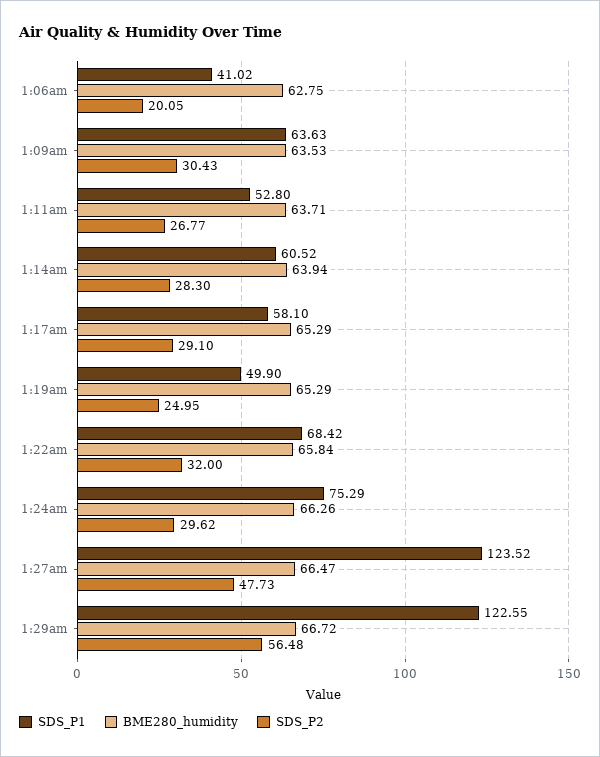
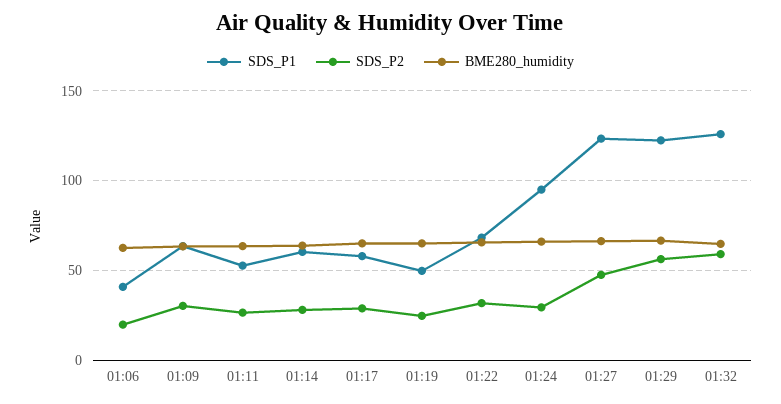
SDS_P1, 1:24am: 75.29 -> 95
SDS_P1, 01:32: none -> 125
SDS_P2, 01:32: none -> 60
BME280_humidity, 01:32: none -> 65

